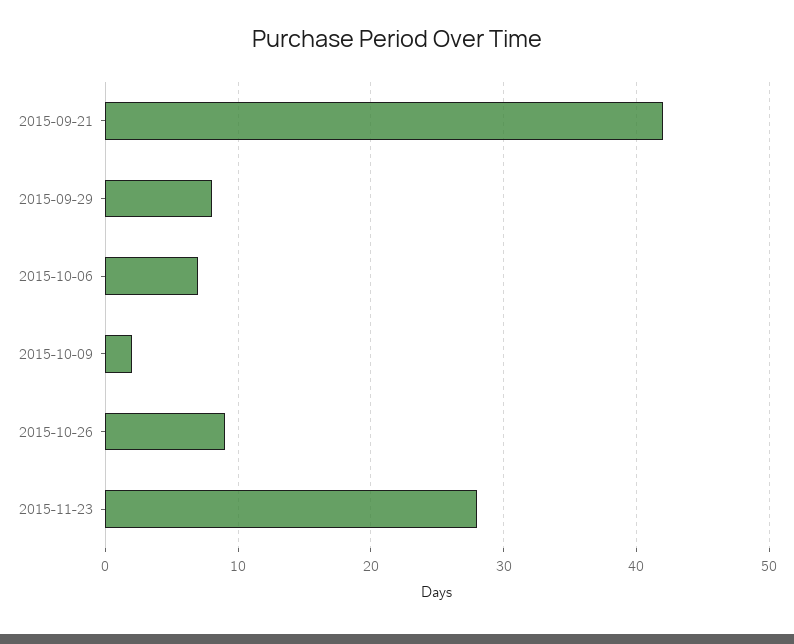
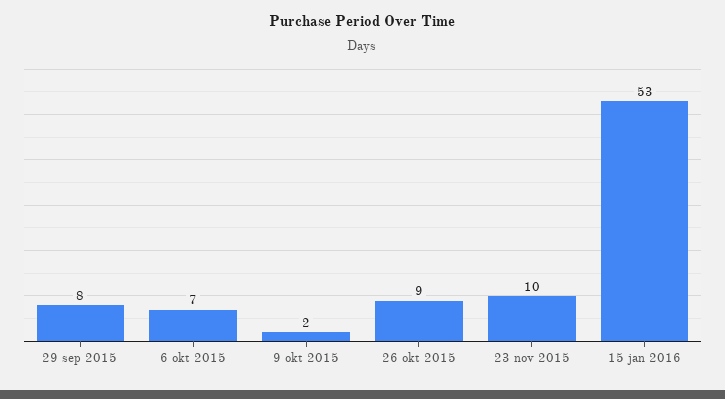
2015-09-21: 42 -> none
2015-11-23: 28 -> 10
15 jan 2016: none -> 53

